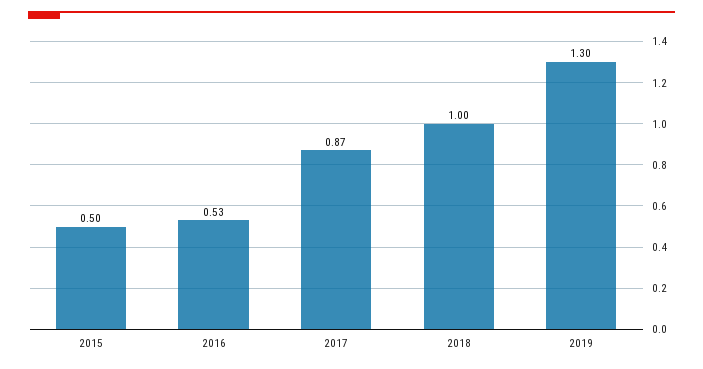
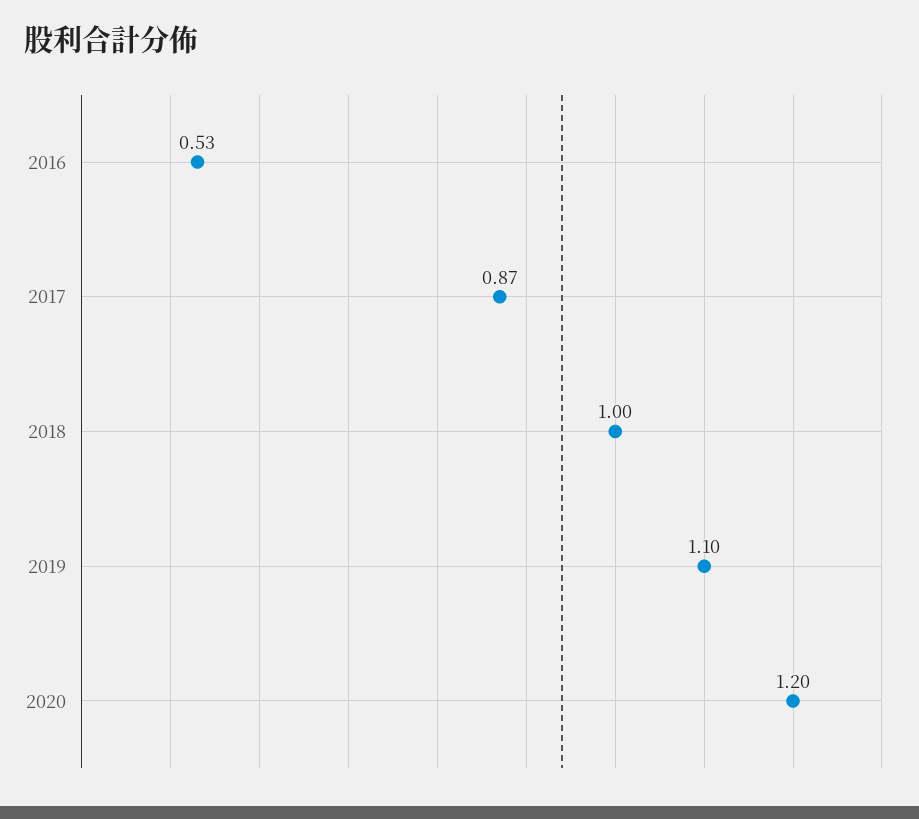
2015: 0.5 -> none
2019: 1.3 -> 1.1
2020: none -> 1.2

